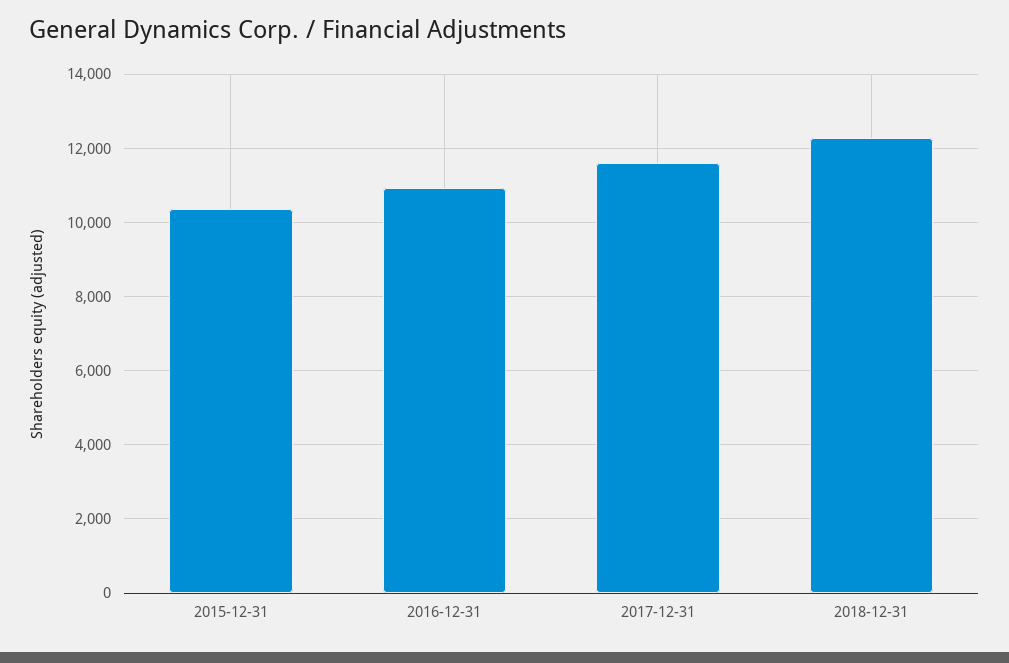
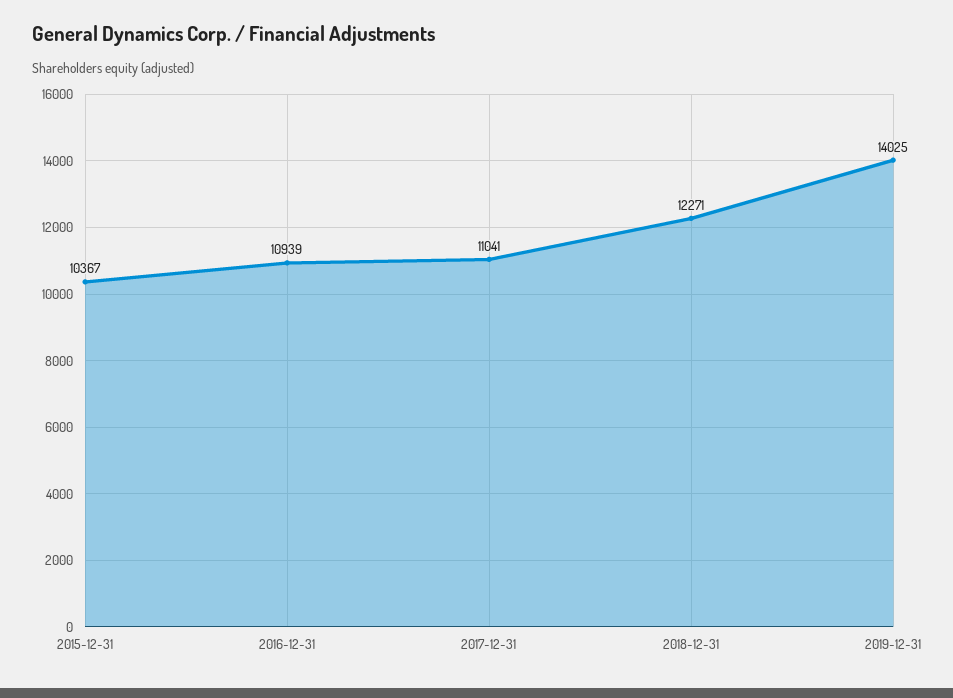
2017-12-31: 11600 -> 11041
2019-12-31: none -> 14025

